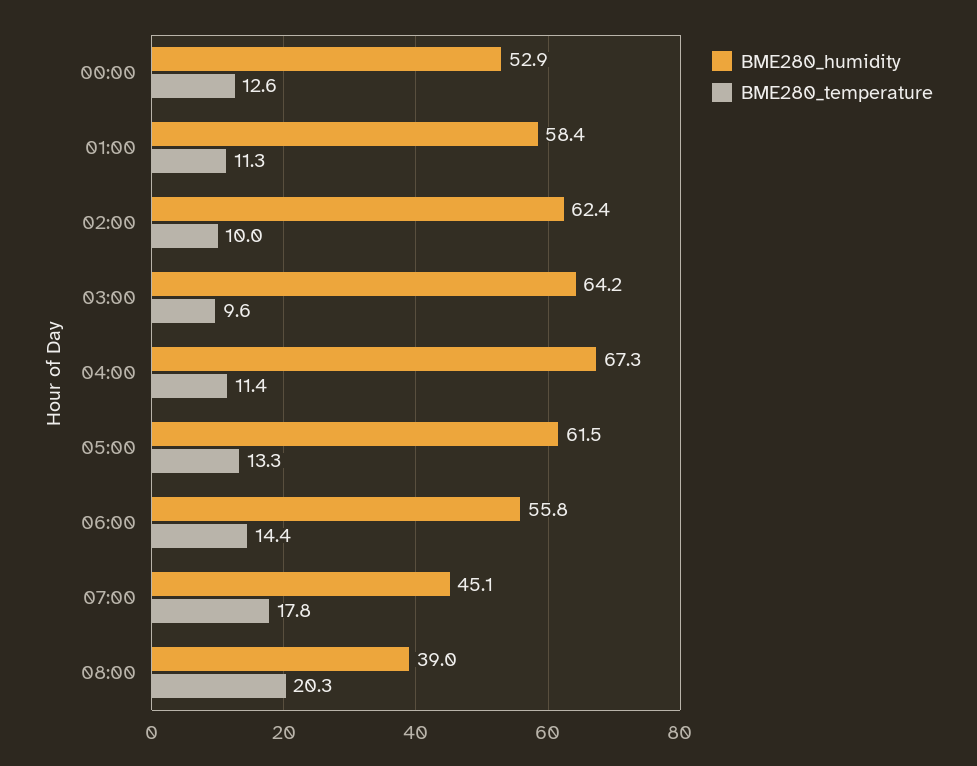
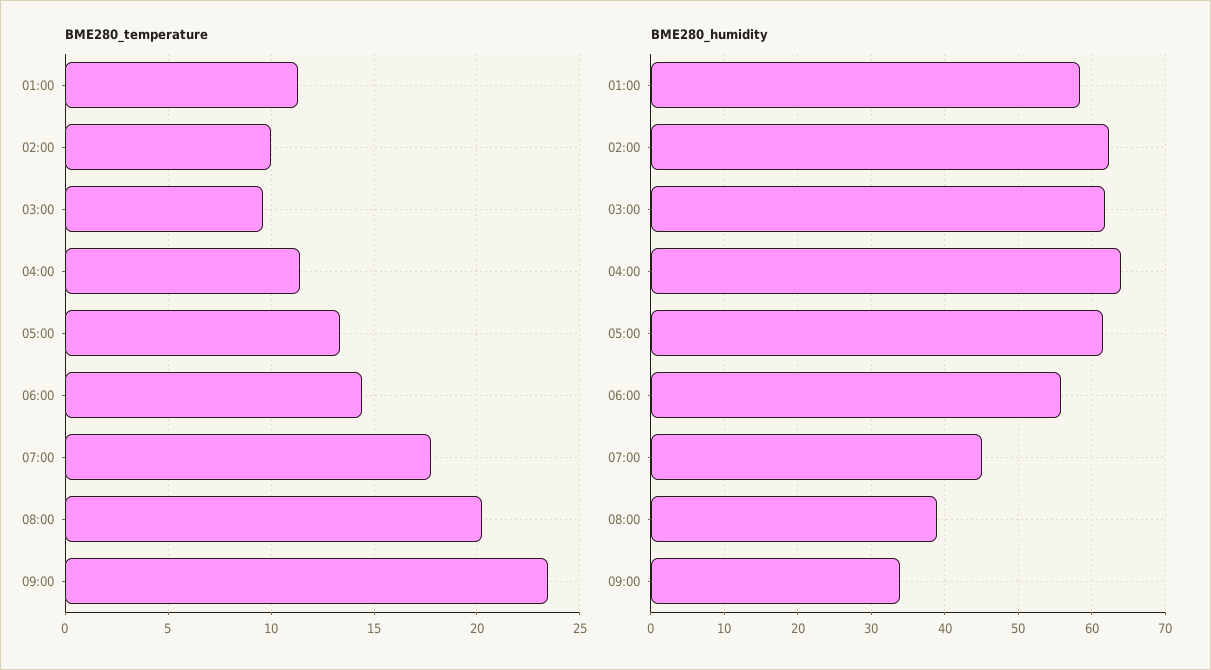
BME280_humidity, 00:00: 52.9 -> none
BME280_temperature, 00:00: 12.6 -> none
BME280_humidity, 03:00: 64.2 -> 62
BME280_humidity, 04:00: 67.3 -> 64
BME280_temperature, 09:00: none -> 23.5
BME280_humidity, 09:00: none -> 34

